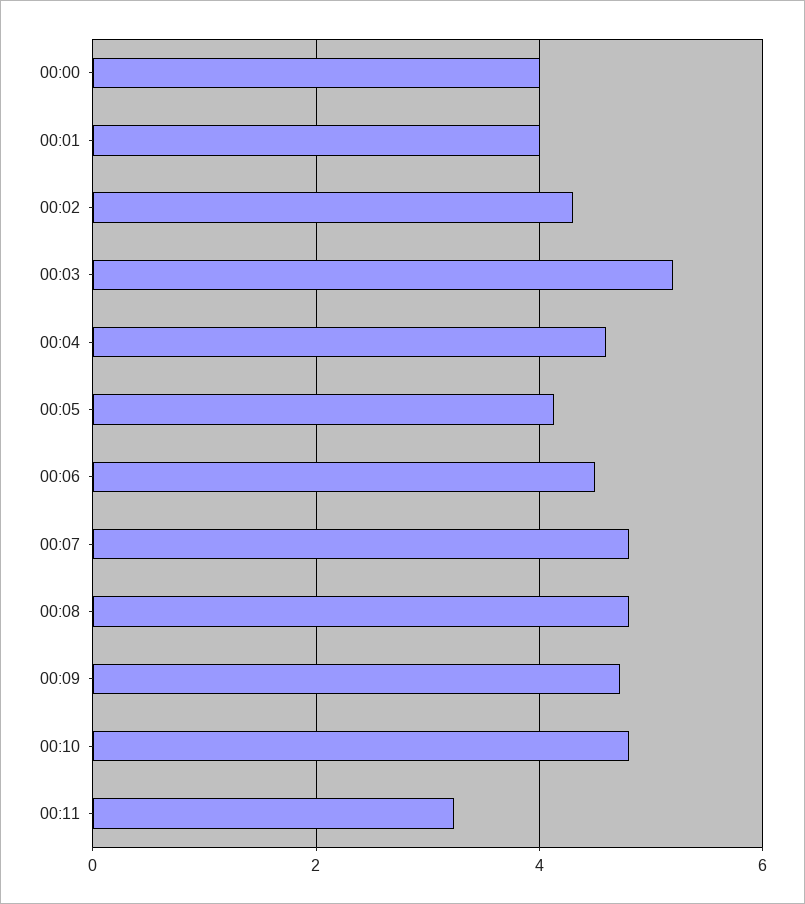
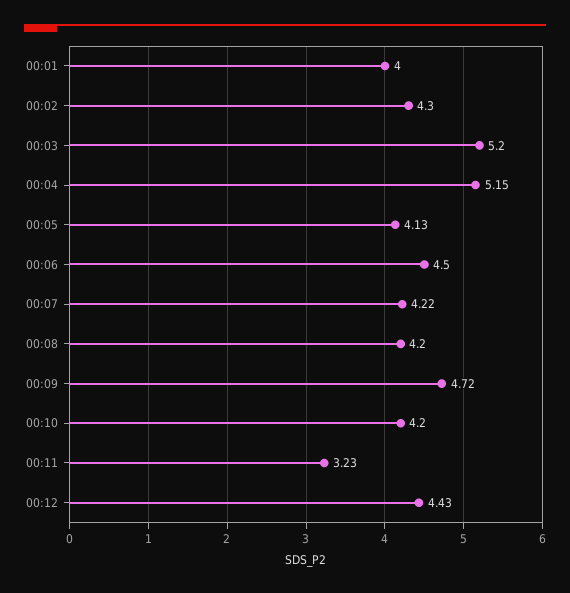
00:00: 4 -> none
00:04: 4.6 -> 5.15
00:07: 4.8 -> 4.22
00:08: 4.8 -> 4.2
00:10: 4.8 -> 4.2
00:12: none -> 4.43

